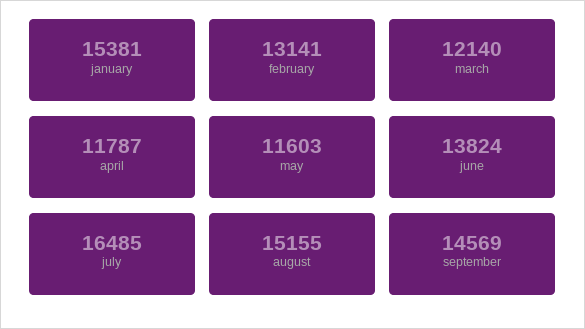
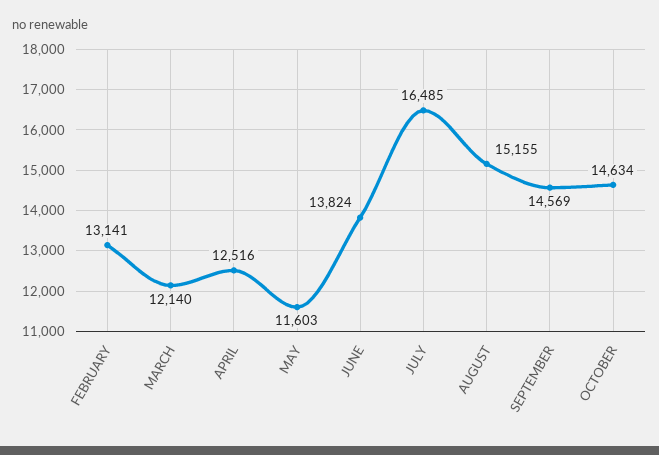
january: 15381 -> none
april: 11787 -> 12516
OCTOBER: none -> 14634

